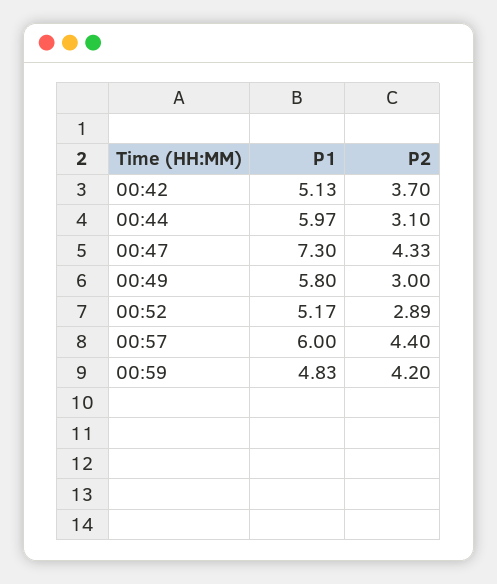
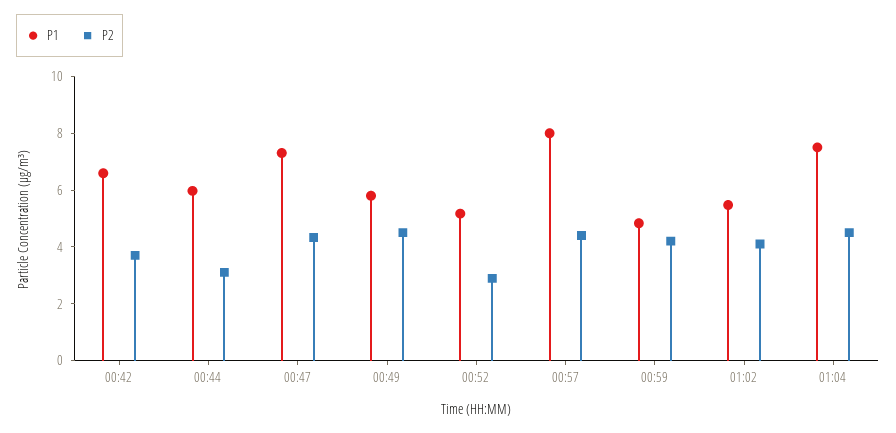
P1, 00:42: 5.13 -> 6.5
P2, 00:49: 3 -> 4.5
P1, 00:57: 6 -> 8
P1, 01:02: none -> 5.5
P2, 01:02: none -> 4
P1, 01:04: none -> 7.5
P2, 01:04: none -> 4.5

